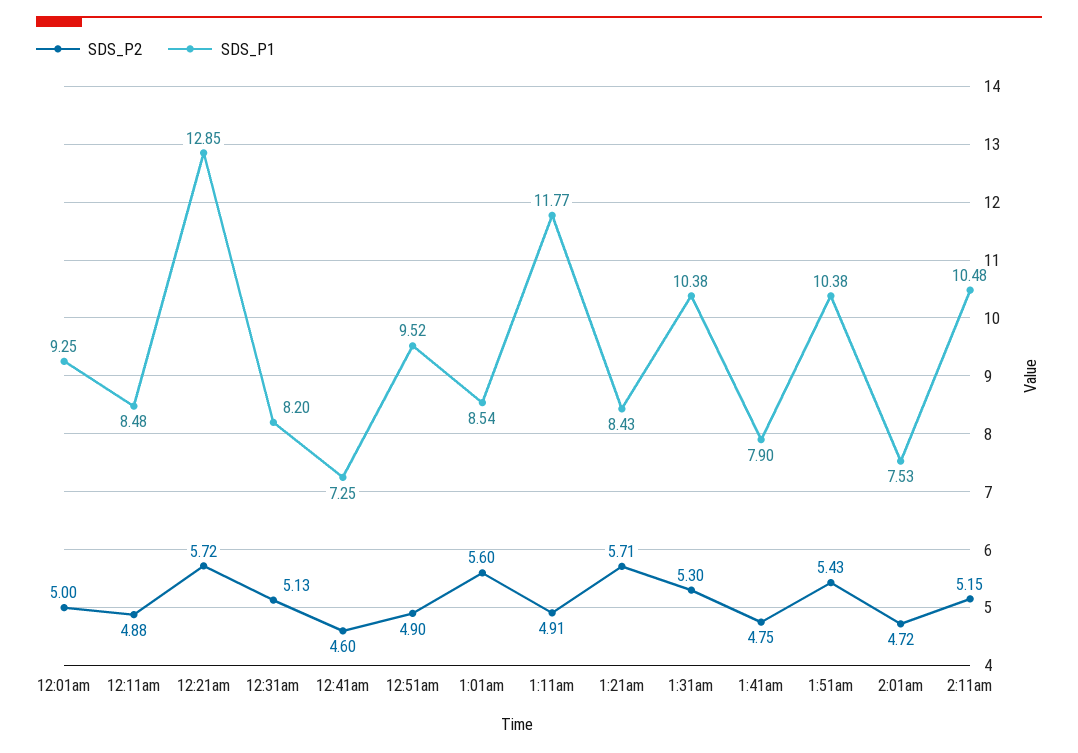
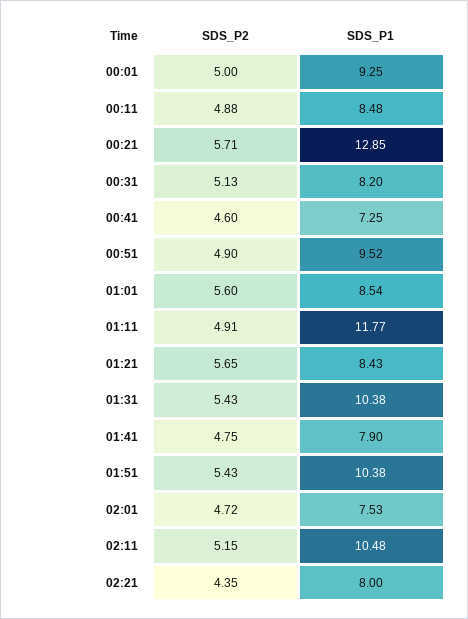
SDS_P2, 12:21am: 5.72 -> 5.71
SDS_P2, 1:21am: 5.71 -> 5.65
SDS_P2, 1:31am: 5.3 -> 5.43
SDS_P2, 02:21: none -> 4.35
SDS_P1, 02:21: none -> 8

